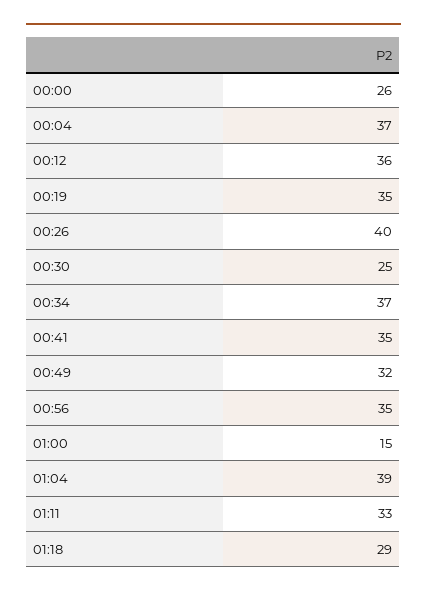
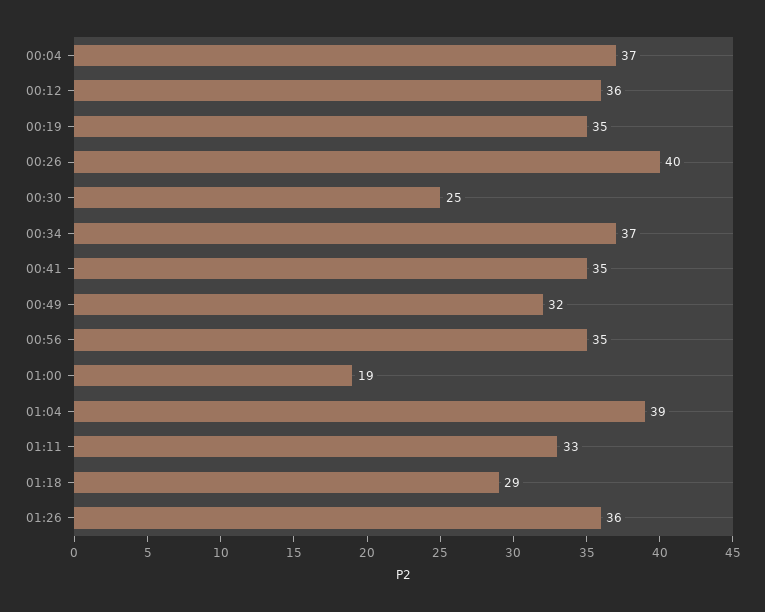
00:00: 26 -> none
01:00: 15 -> 19
01:26: none -> 36

